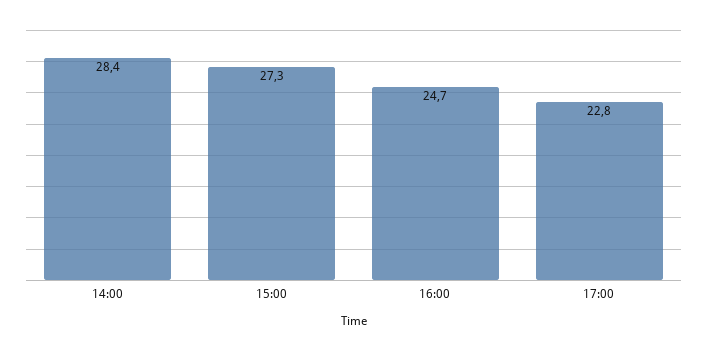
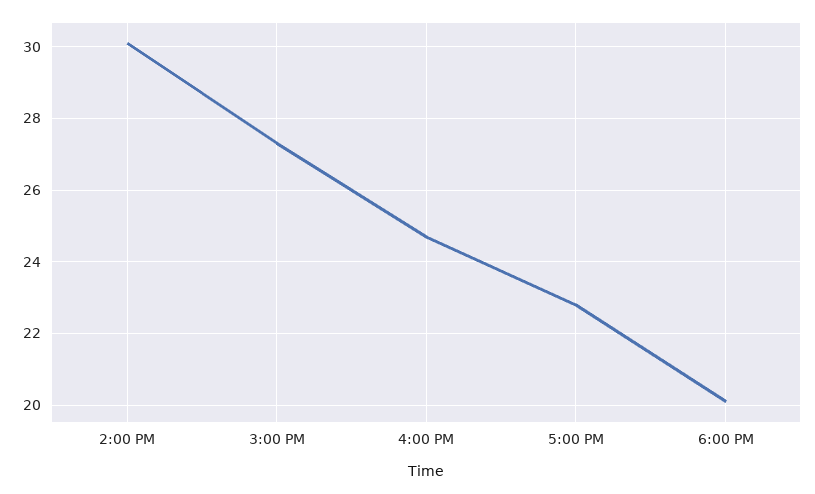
14:00: 28.4 -> 30
6:00 PM: none -> 20

